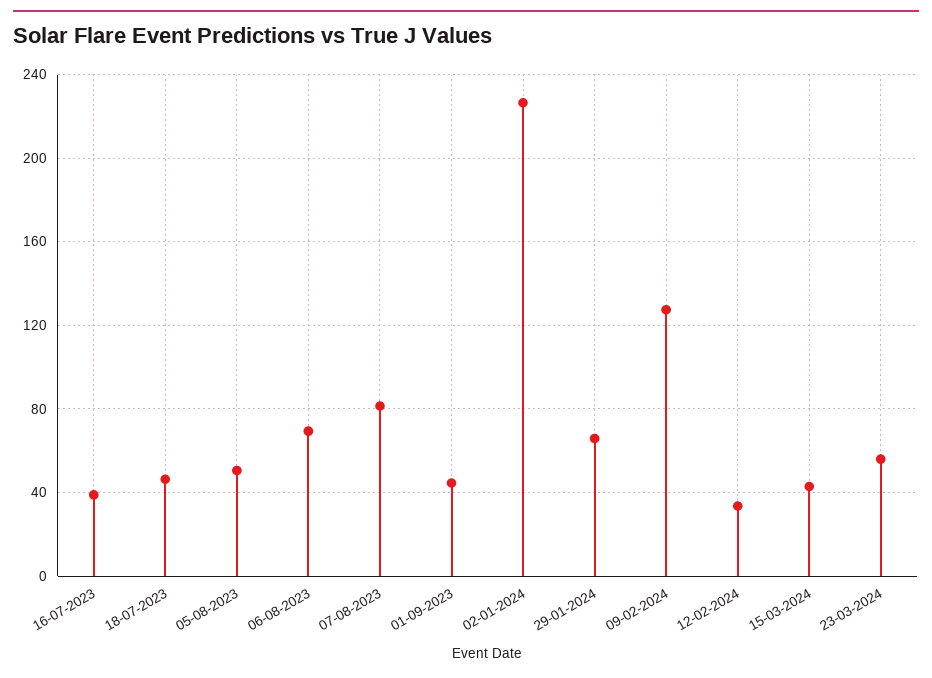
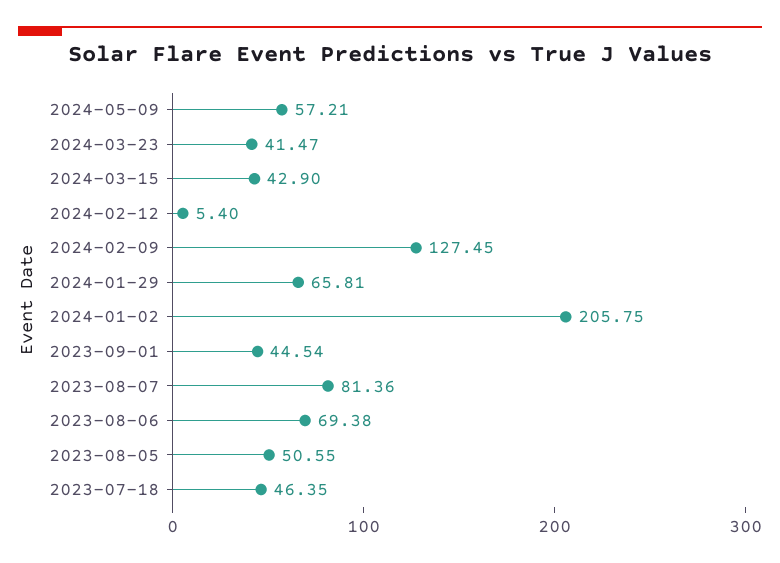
16-07-2023: 40 -> none
02-01-2024: 225 -> 205.75
12-02-2024: 35 -> 5.4
23-03-2024: 55 -> 41.47
2024-05-09: none -> 57.21

